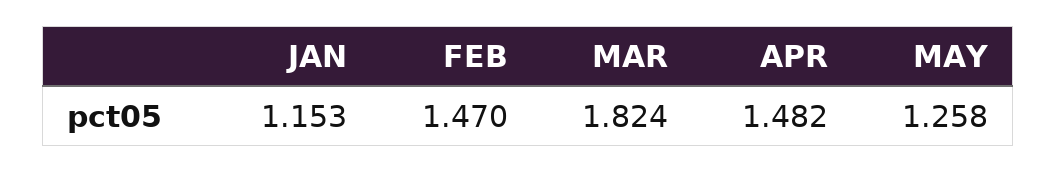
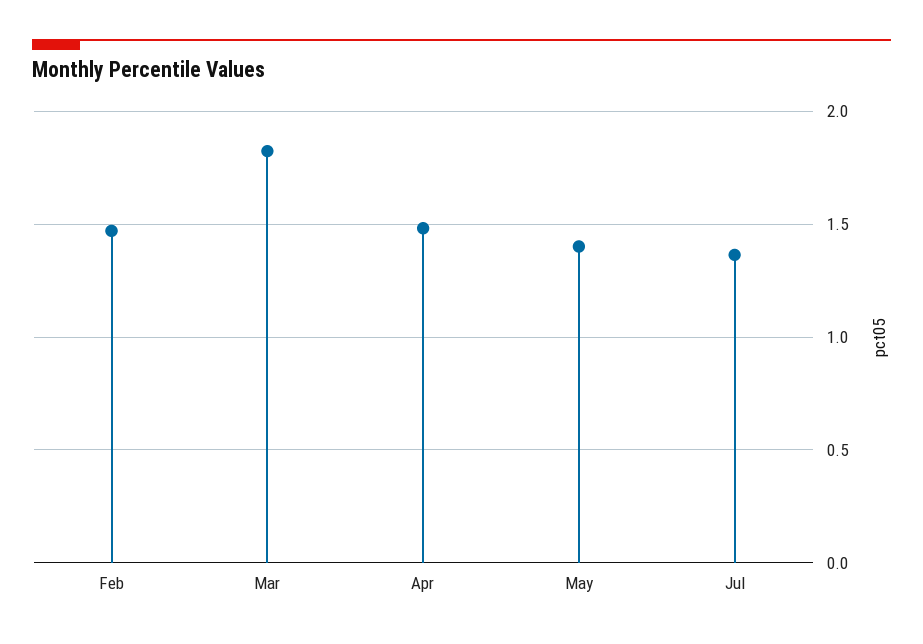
JAN: 1.153 -> none
MAY: 1.258 -> 1.4
Jul: none -> 1.35

